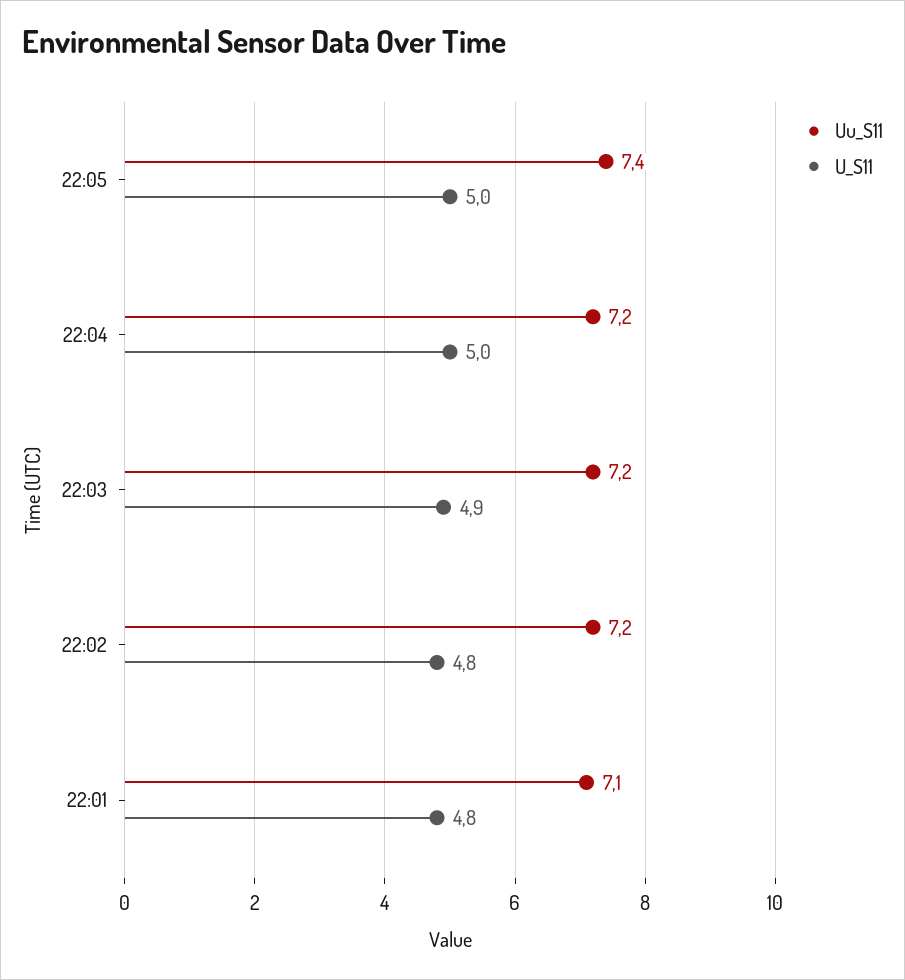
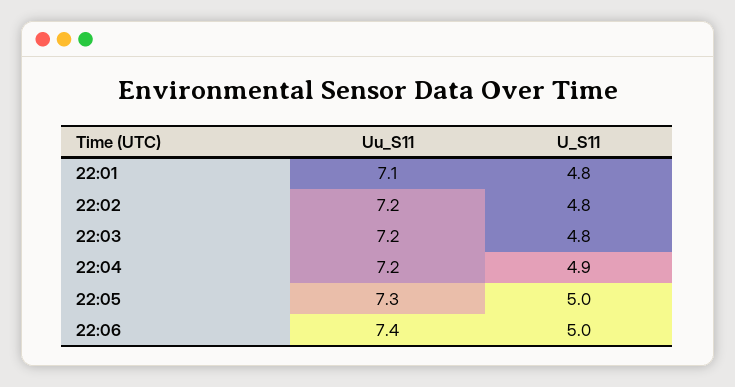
Uu_S11, 22:05: 7.4 -> 7.3
U_S11, 22:04: 5 -> 4.9
U_S11, 22:03: 4.9 -> 4.8
Uu_S11, 22:06: none -> 7.4
U_S11, 22:06: none -> 5

